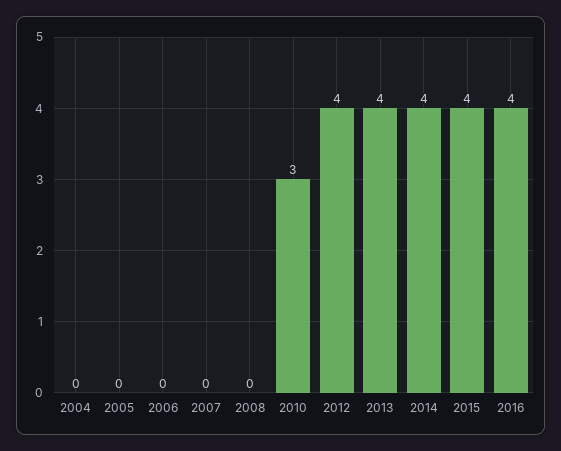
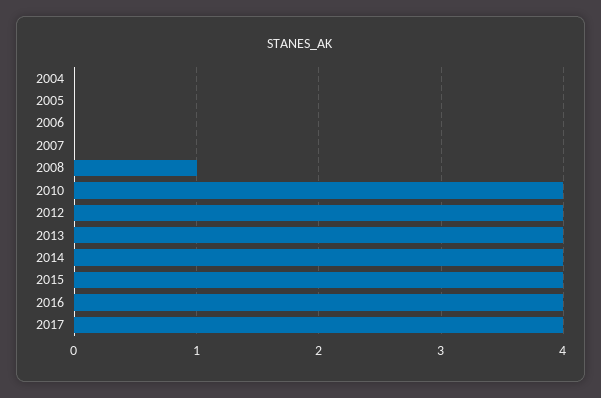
2008: 0 -> 1
2010: 3 -> 4
2017: none -> 4

